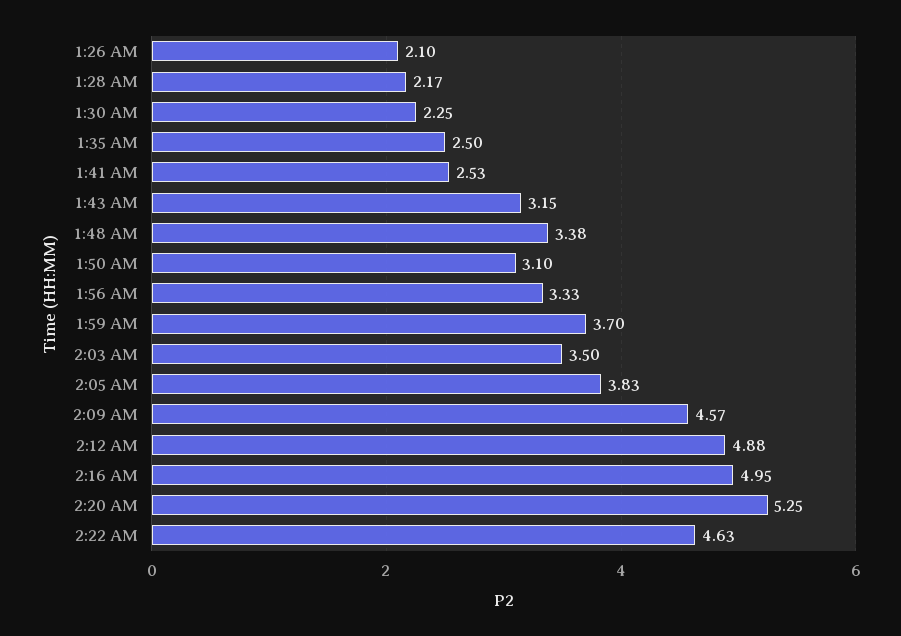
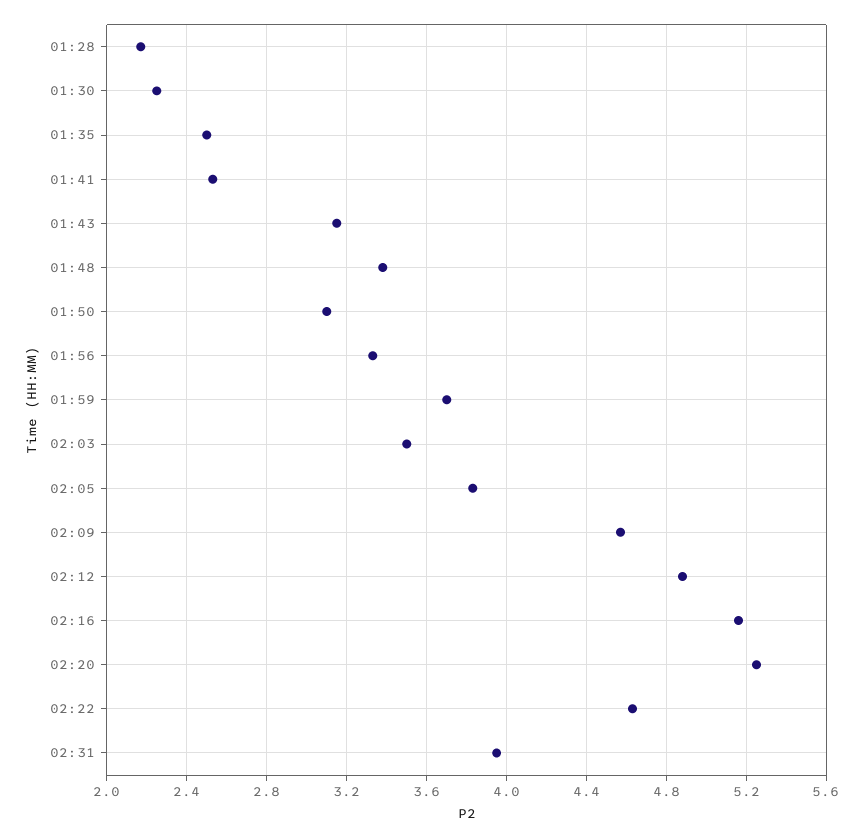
1:26 AM: 2.1 -> none
2:16 AM: 4.95 -> 5.15
02:31: none -> 3.95

